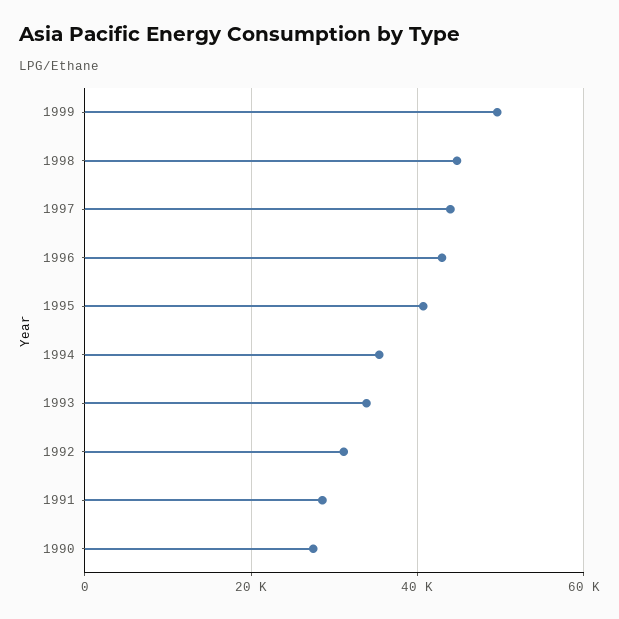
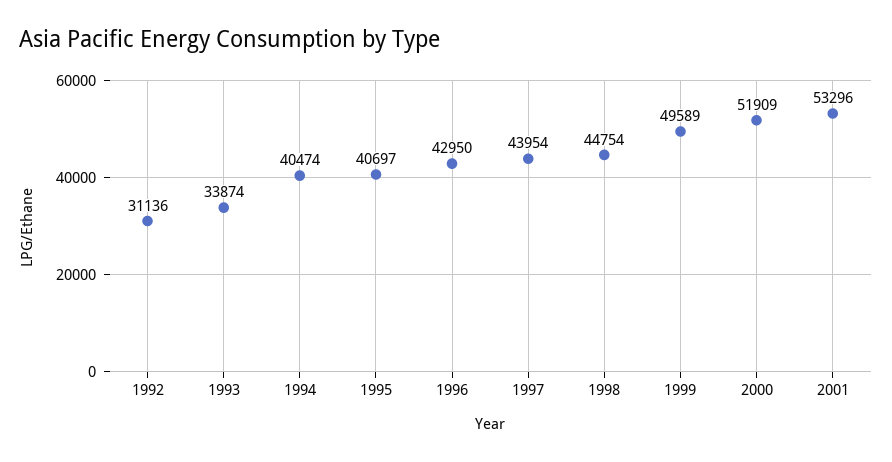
1994: 36000 -> 40474
1991: 28000 -> none
1990: 28000 -> none
2000: none -> 51909
2001: none -> 53296

